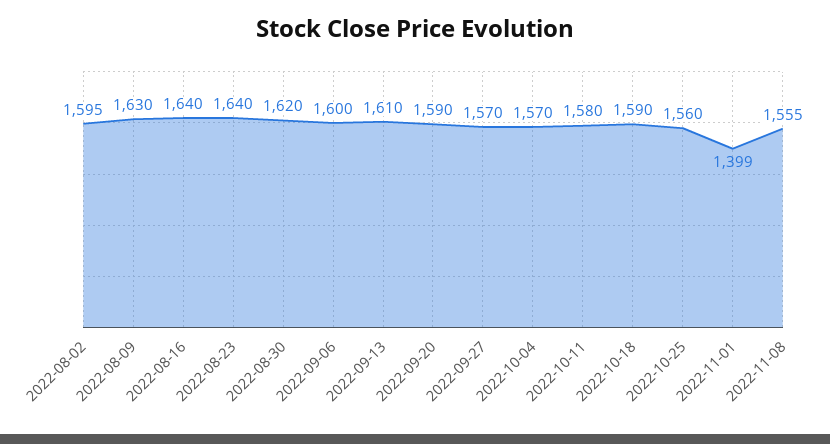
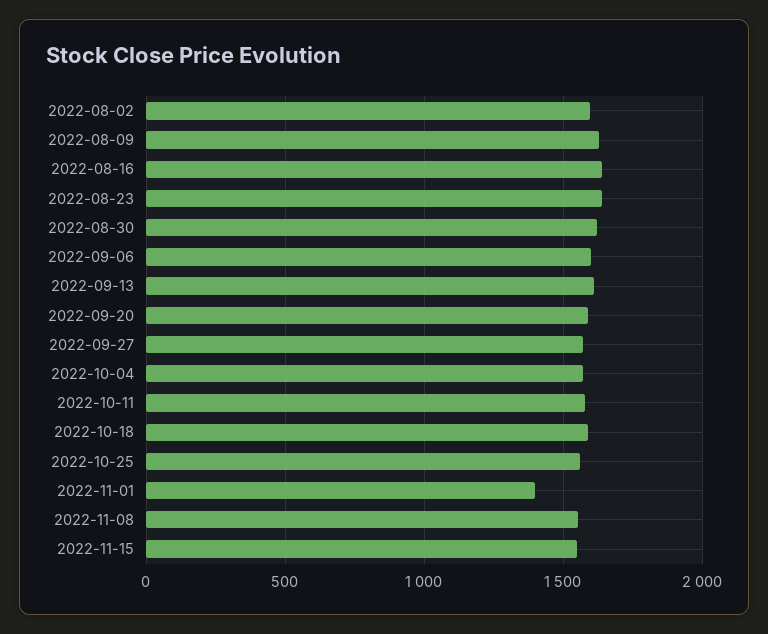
2022-11-15: none -> 1550

